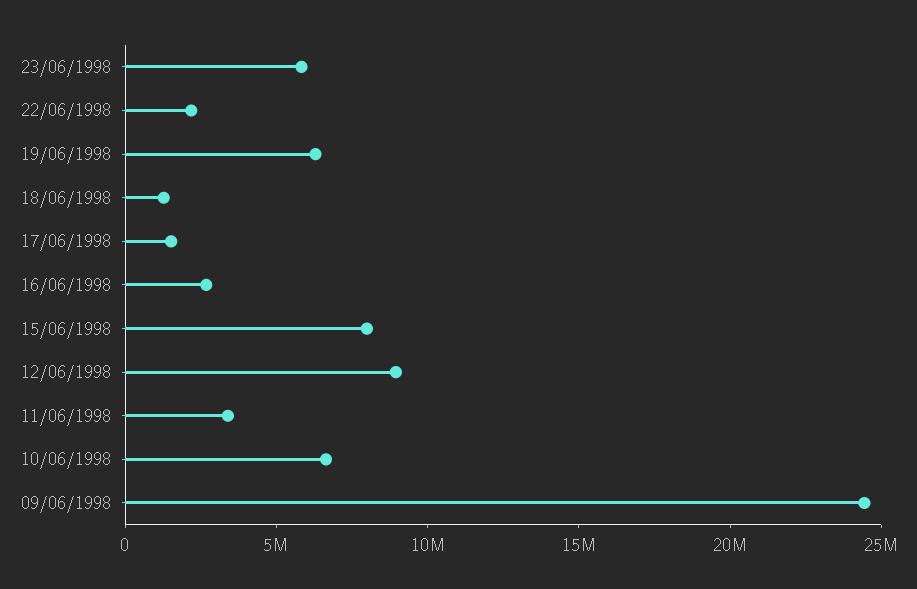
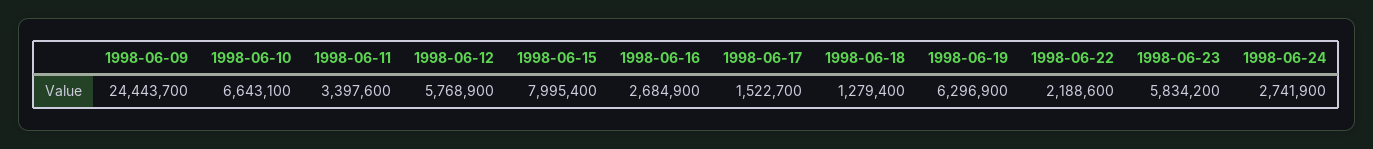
12/06/1998: 9000000 -> 5768900
1998-06-24: none -> 2741900

